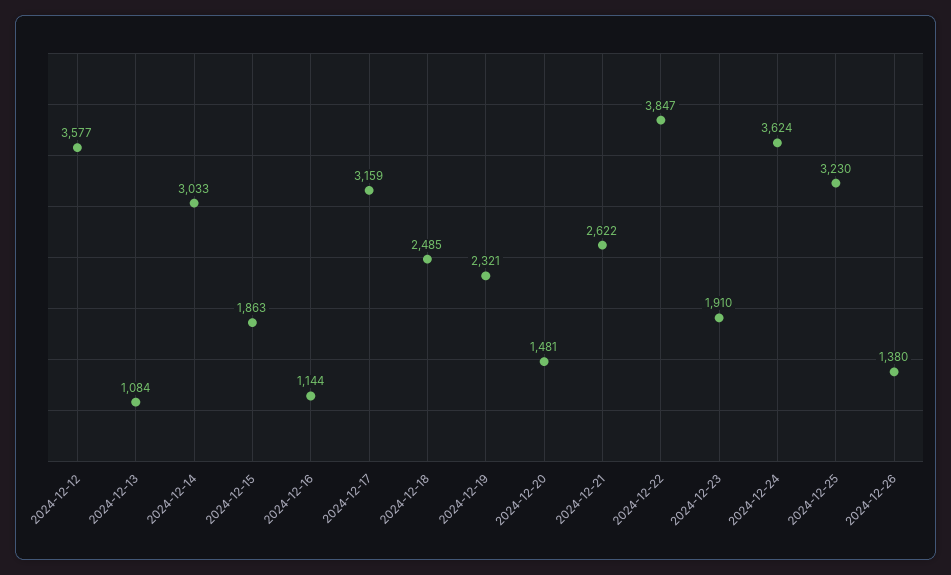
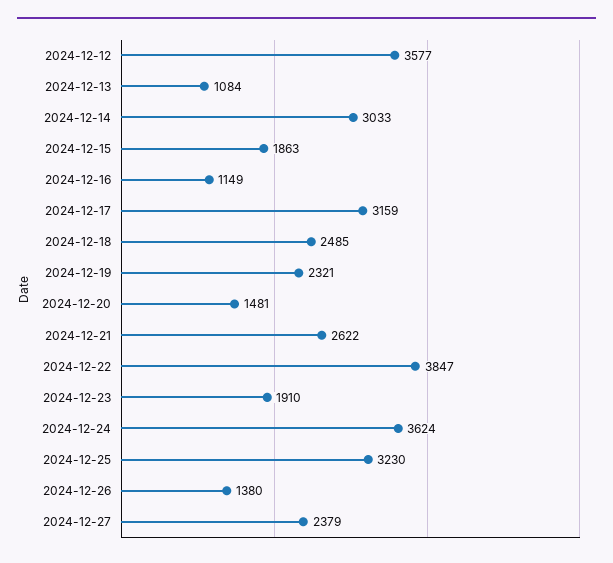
2024-12-16: 1144 -> 1149
2024-12-27: none -> 2379

